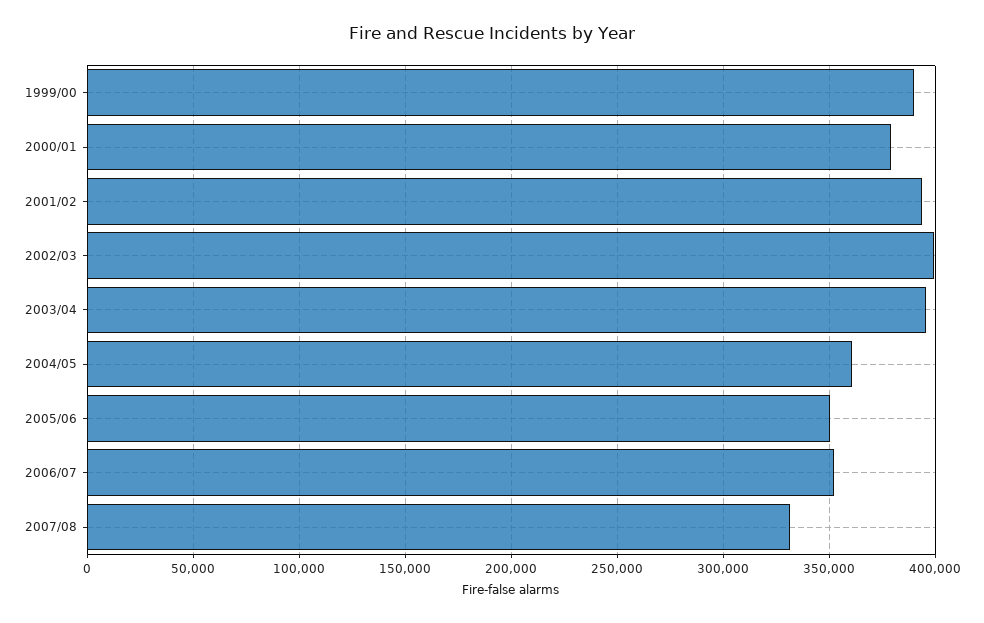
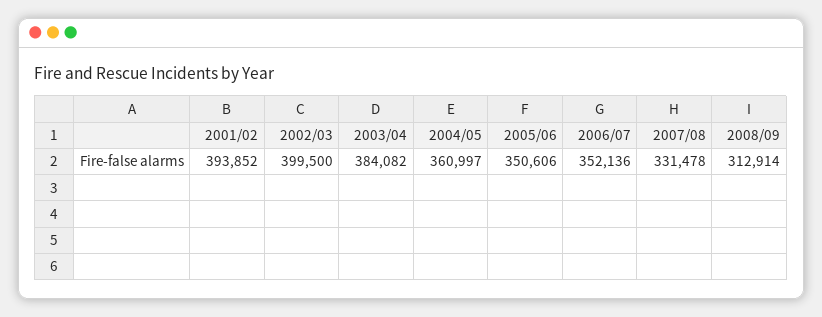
1999/00: 390000 -> none
2000/01: 380000 -> none
2003/04: 395000 -> 384082
2008/09: none -> 312914

